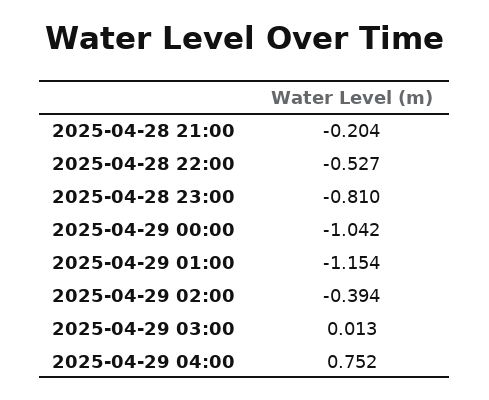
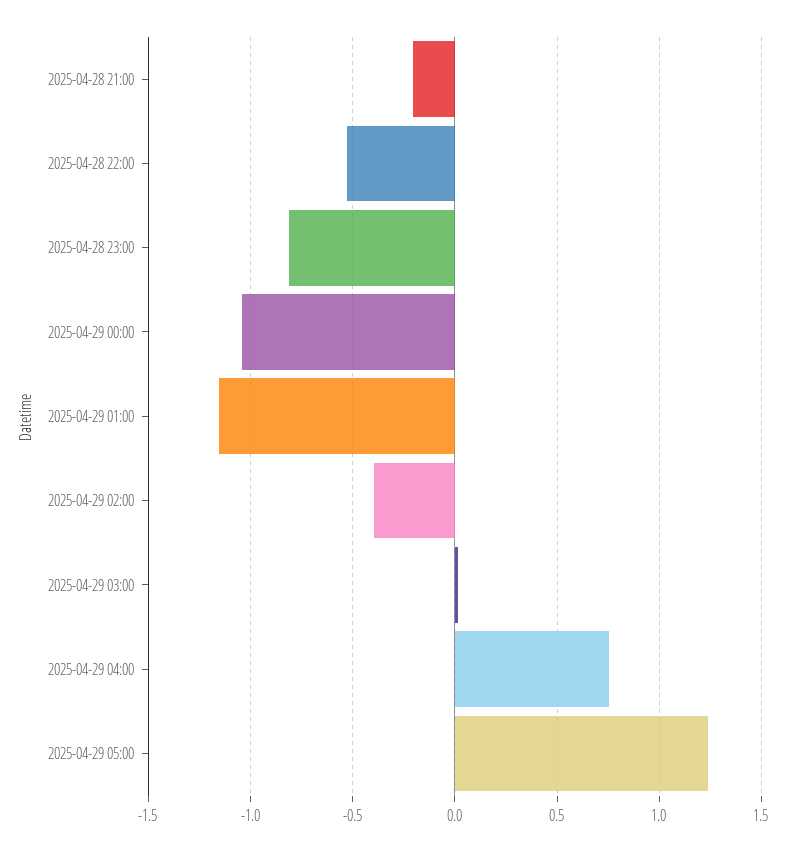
2025-04-29 05:00: none -> 1.25

